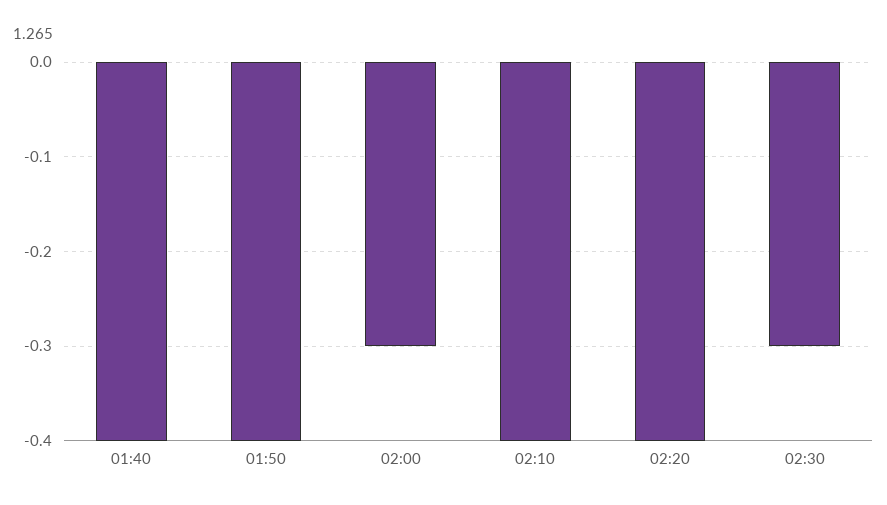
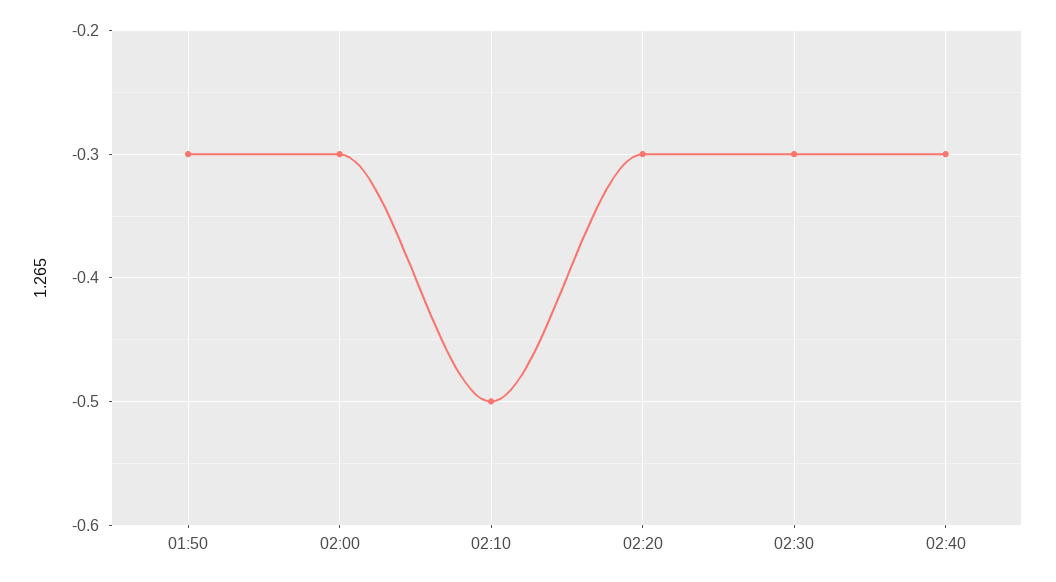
01:40: -0.4 -> none
01:50: -0.4 -> -0.3
02:10: -0.4 -> -0.5
02:20: -0.4 -> -0.3
02:40: none -> -0.3

